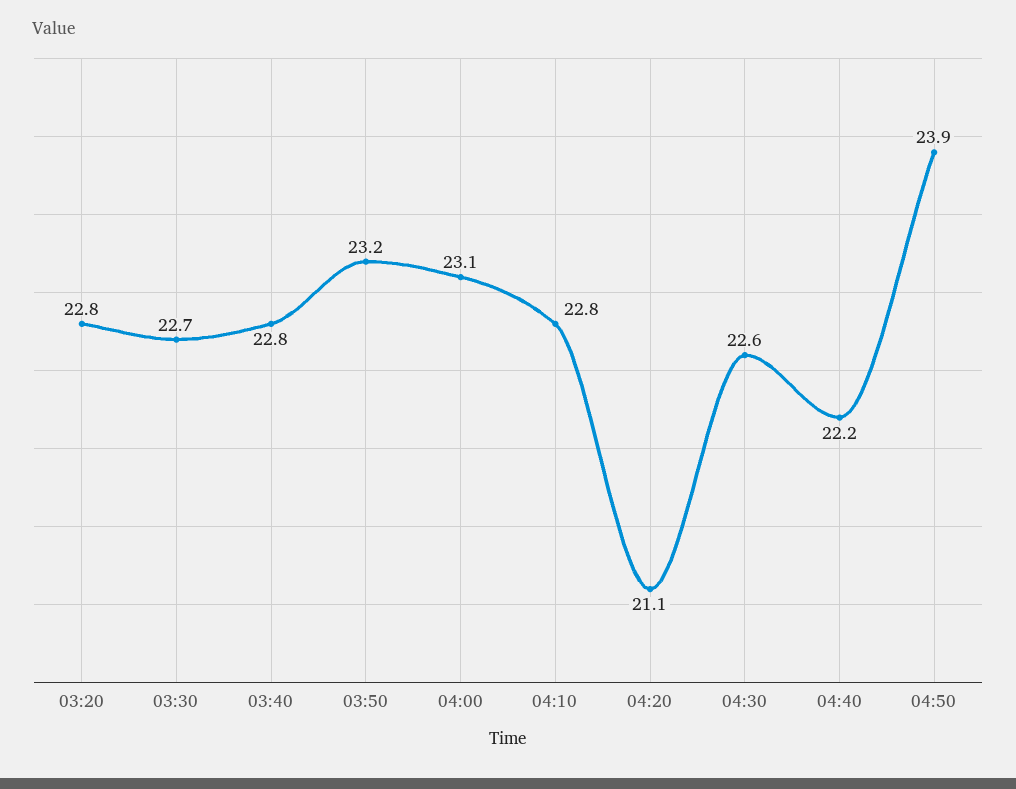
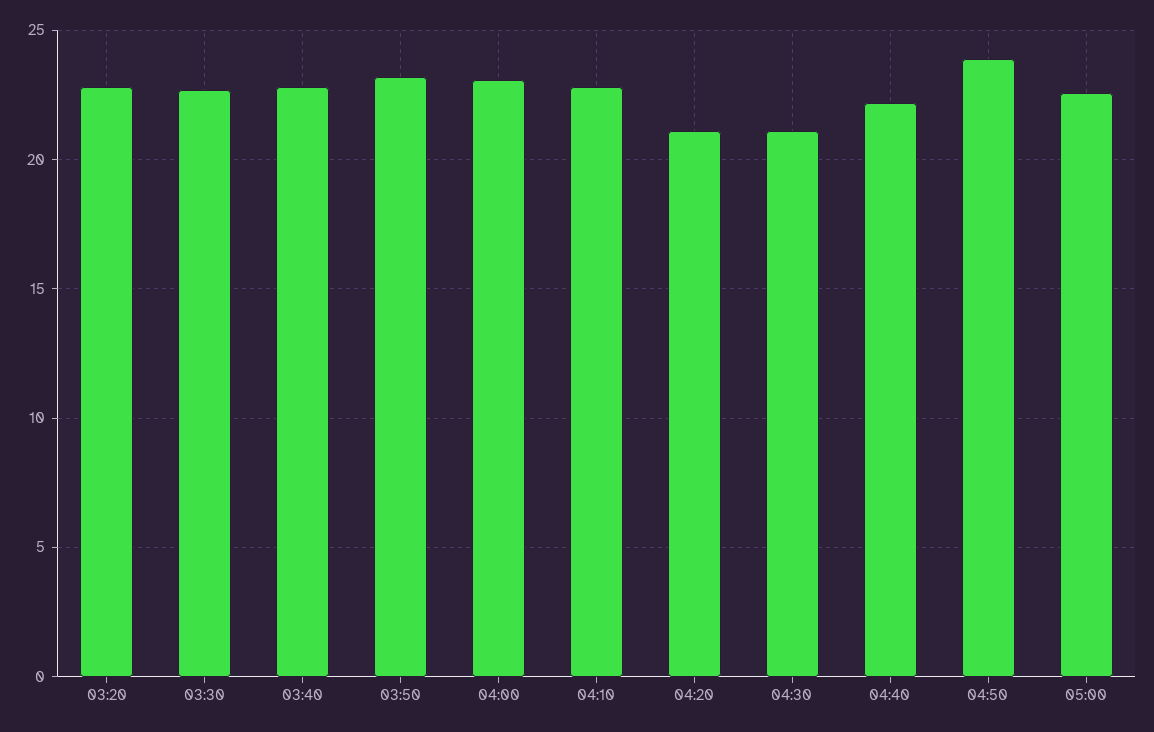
04:30: 22.6 -> 21
05:00: none -> 22.5

